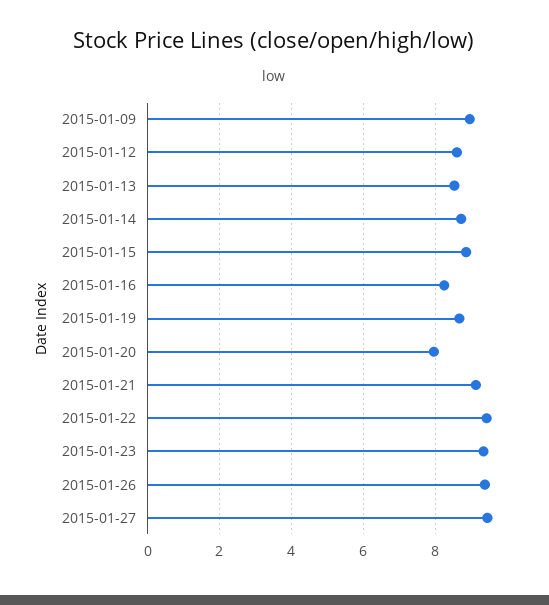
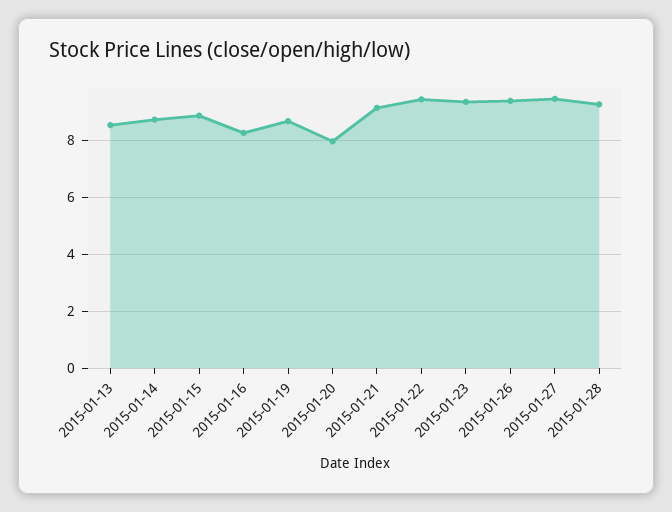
2015-01-09: 9 -> none
2015-01-12: 8.6 -> none
2015-01-28: none -> 9.25

